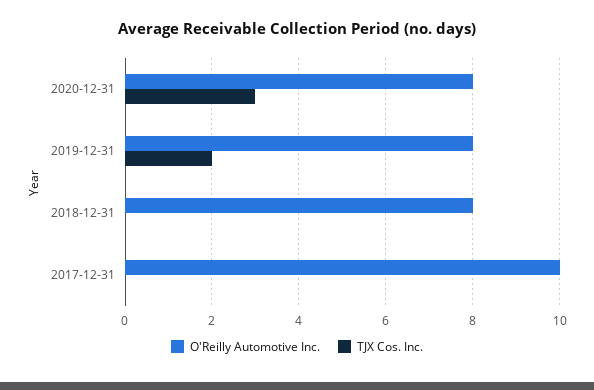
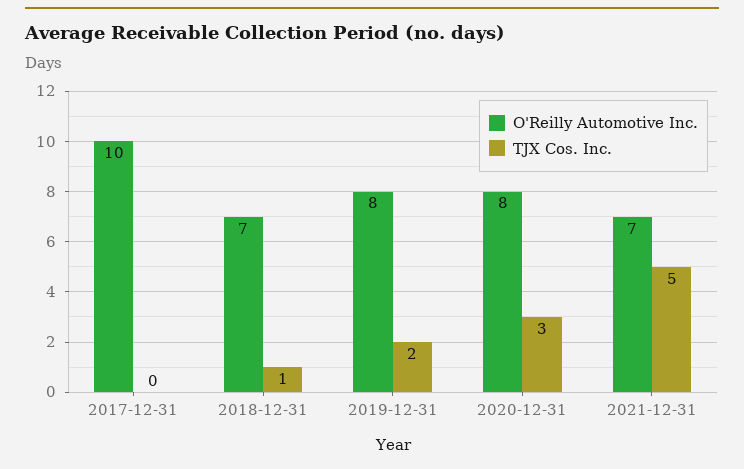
O'Reilly Automotive Inc., 2018-12-31: 8 -> 7
TJX Cos. Inc., 2018-12-31: 0 -> 1
O'Reilly Automotive Inc., 2021-12-31: none -> 7
TJX Cos. Inc., 2021-12-31: none -> 5

